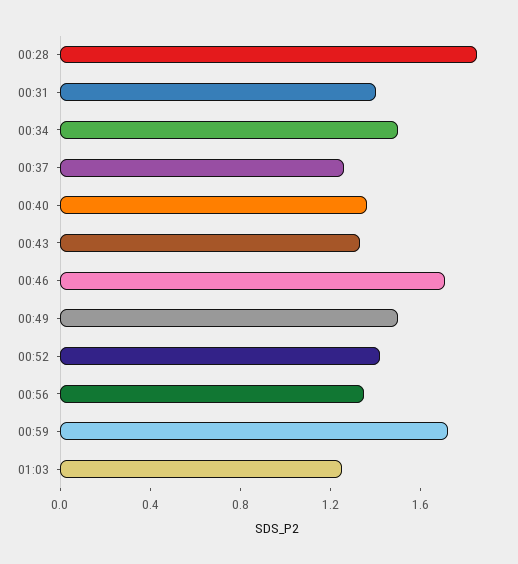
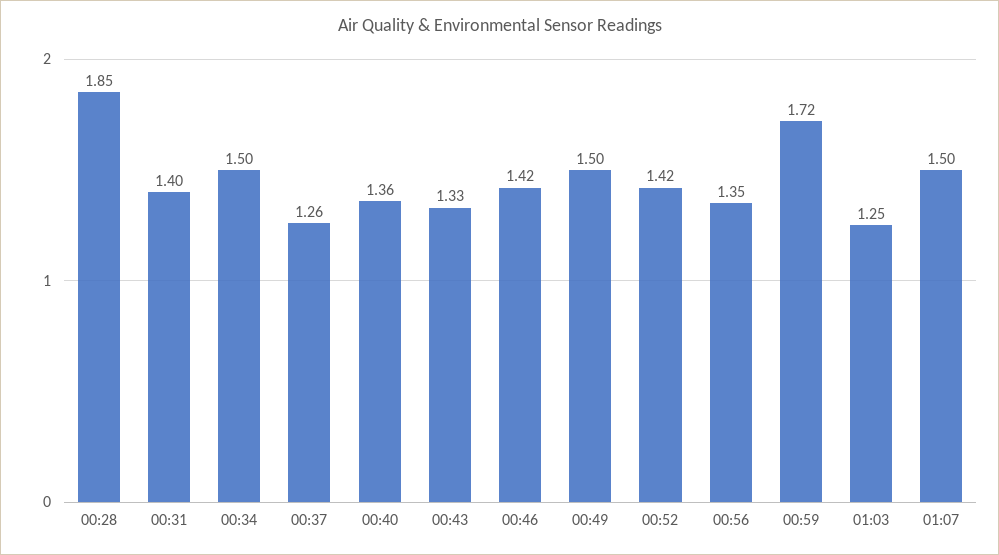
00:46: 1.7 -> 1.42
01:07: none -> 1.5

